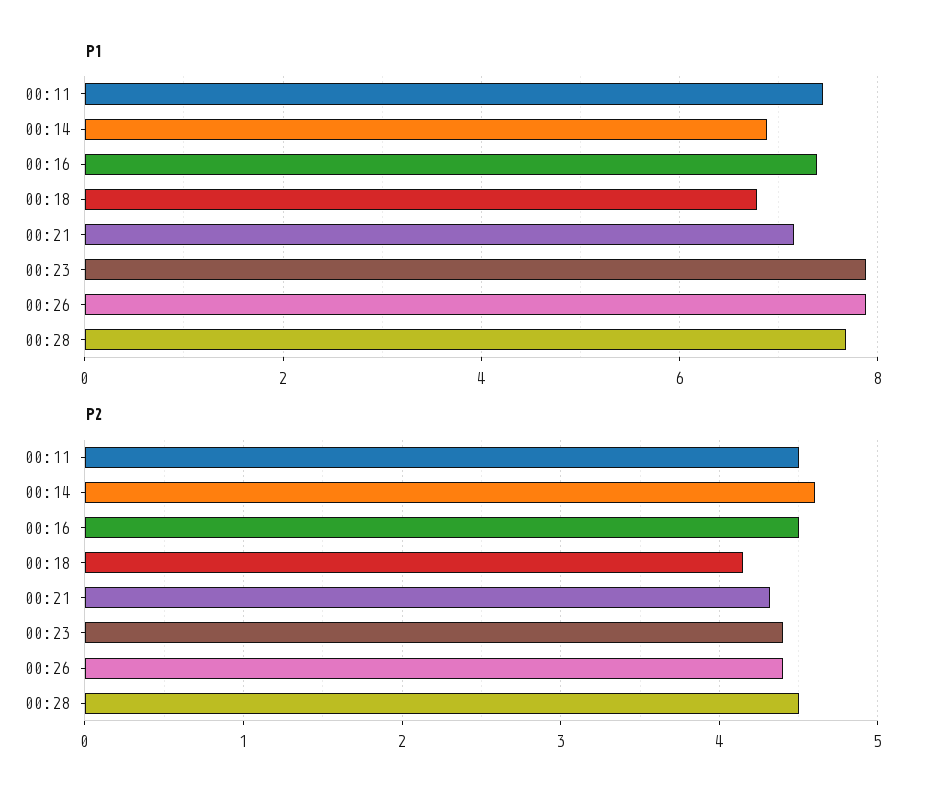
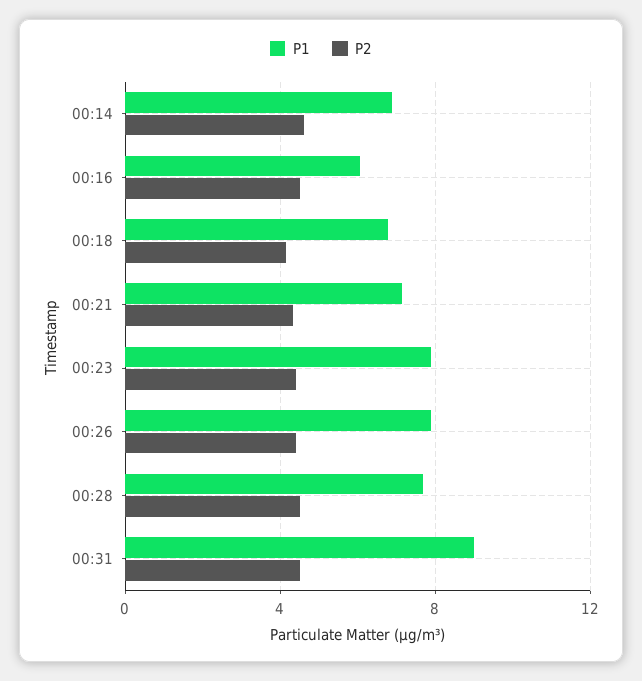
P1, 00:11: 7.4 -> none
P1, 00:16: 7.4 -> 6
P2, 00:11: 4.5 -> none
P1, 00:31: none -> 9
P2, 00:31: none -> 4.5

